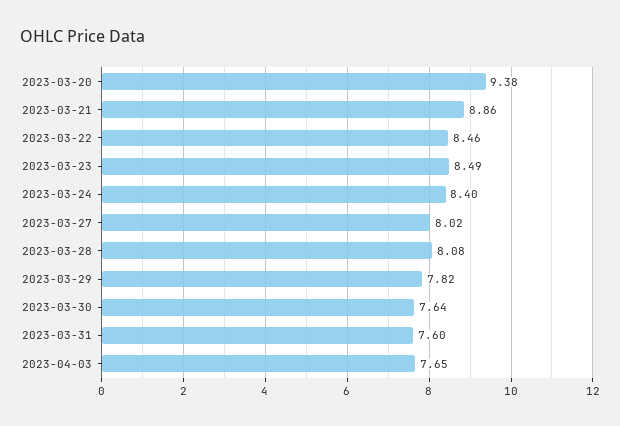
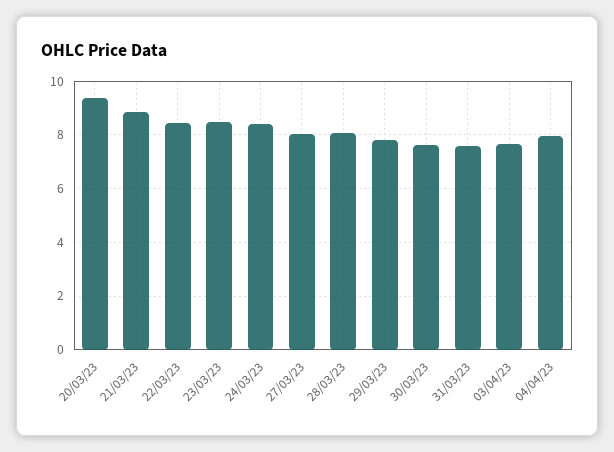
04/04/23: none -> 8

